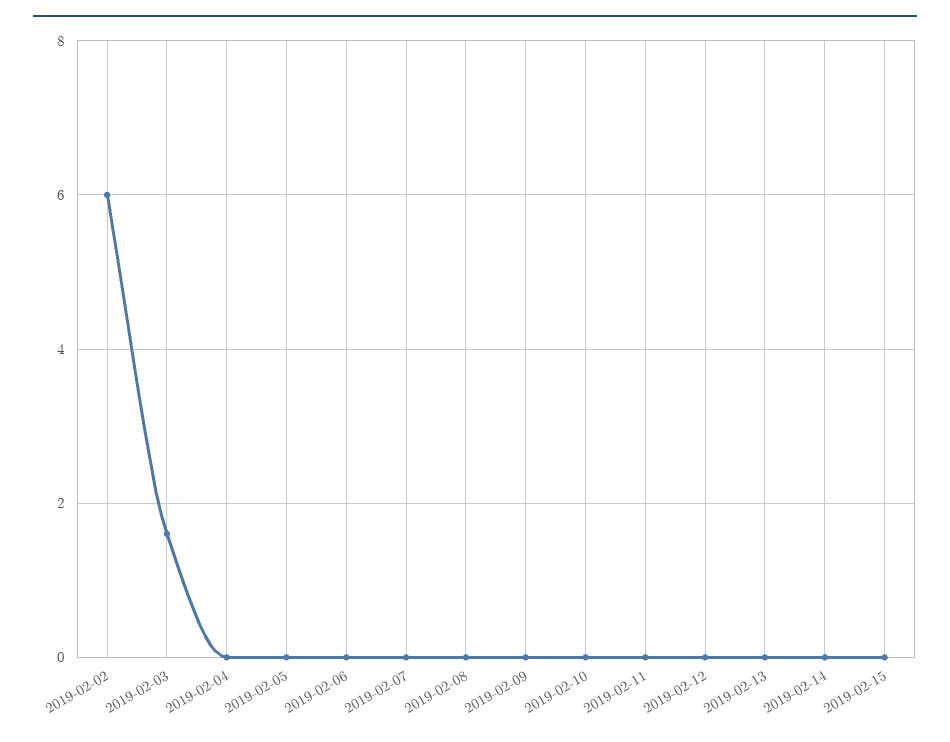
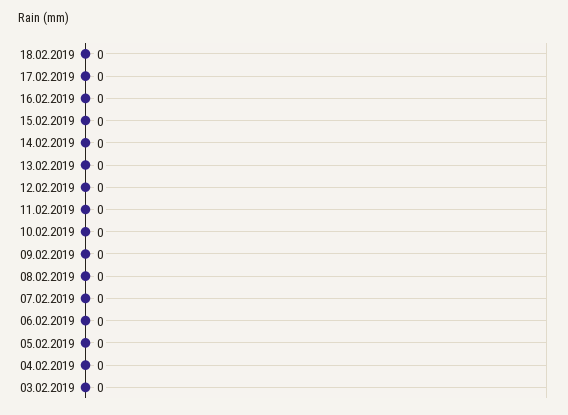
2019-02-02: 6 -> none
2019-02-03: 1.5 -> 0
18.02.2019: none -> 0
17.02.2019: none -> 0
16.02.2019: none -> 0

